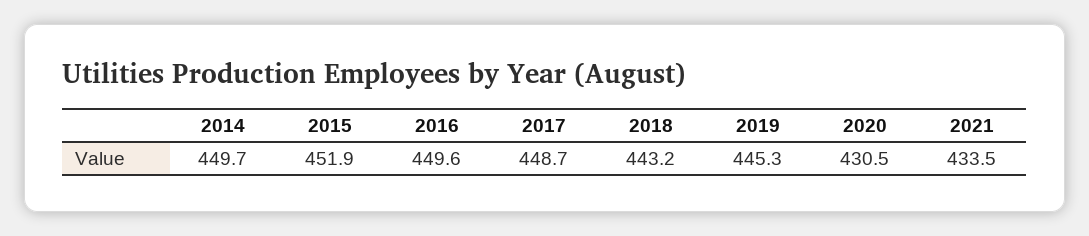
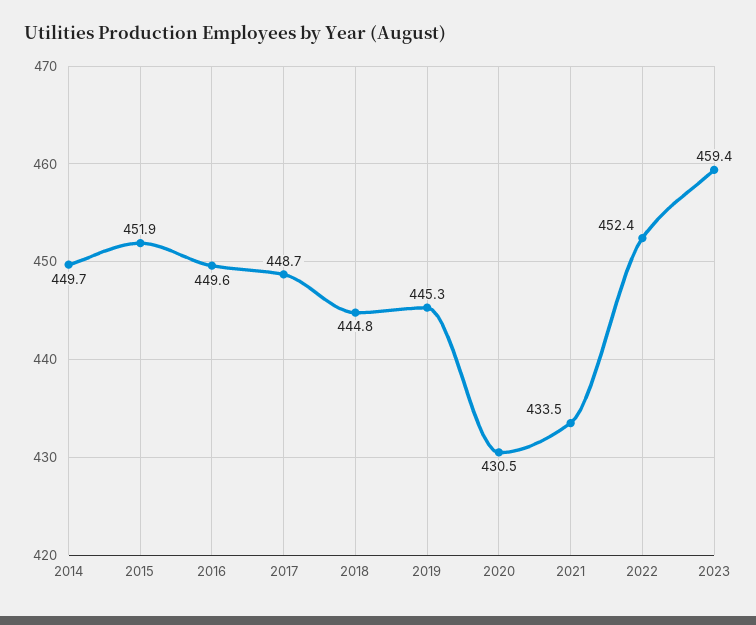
2018: 443.2 -> 444.8
2022: none -> 452.4
2023: none -> 459.4

